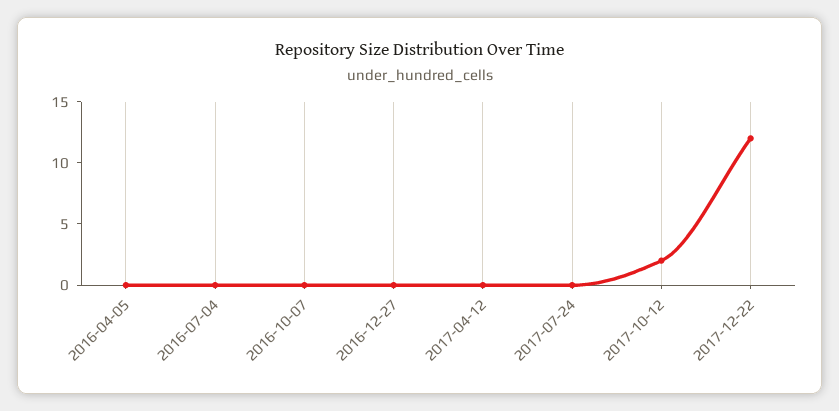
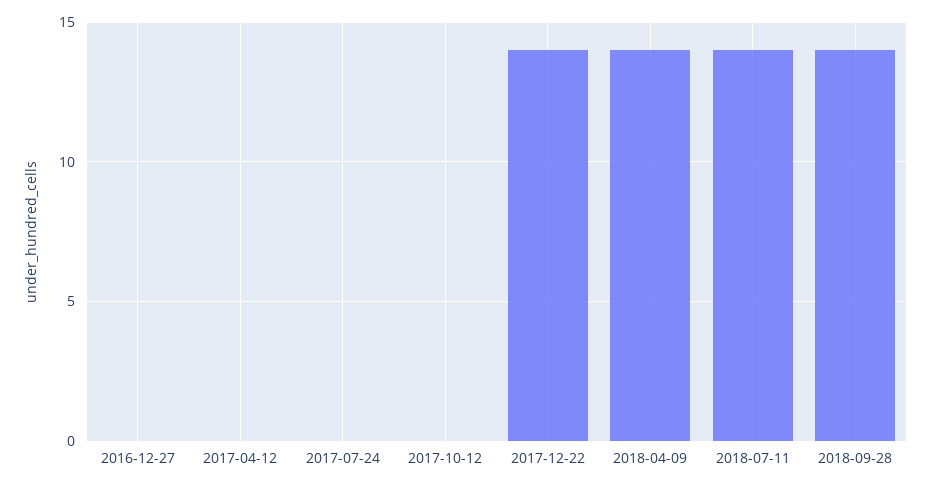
2016-04-05: 0 -> none
2016-07-04: 0 -> none
2016-10-07: 0 -> none
2017-10-12: 2 -> 0
2017-12-22: 12 -> 14
2018-04-09: none -> 14
2018-07-11: none -> 14
2018-09-28: none -> 14

